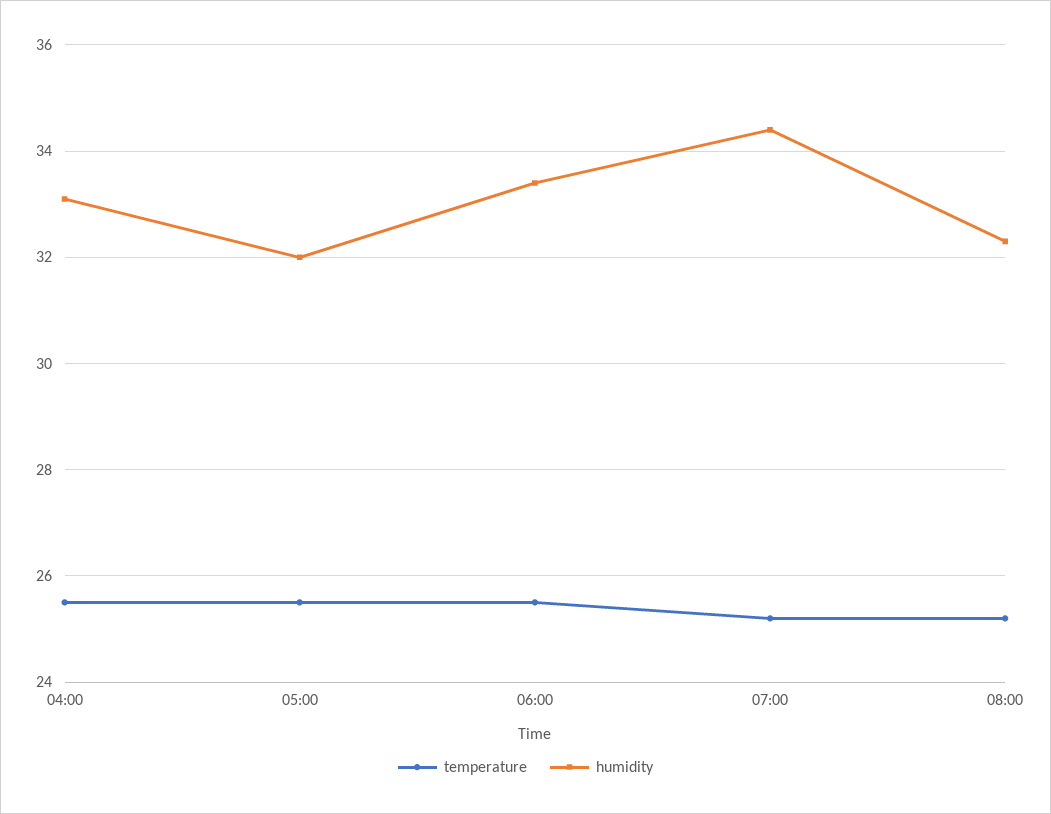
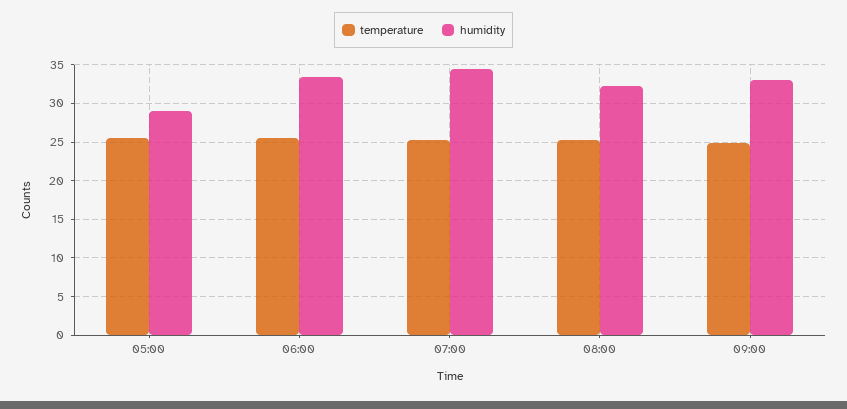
temperature, 04:00: 25.5 -> none
humidity, 04:00: 33 -> none
humidity, 05:00: 32 -> 29
temperature, 09:00: none -> 25
humidity, 09:00: none -> 33

